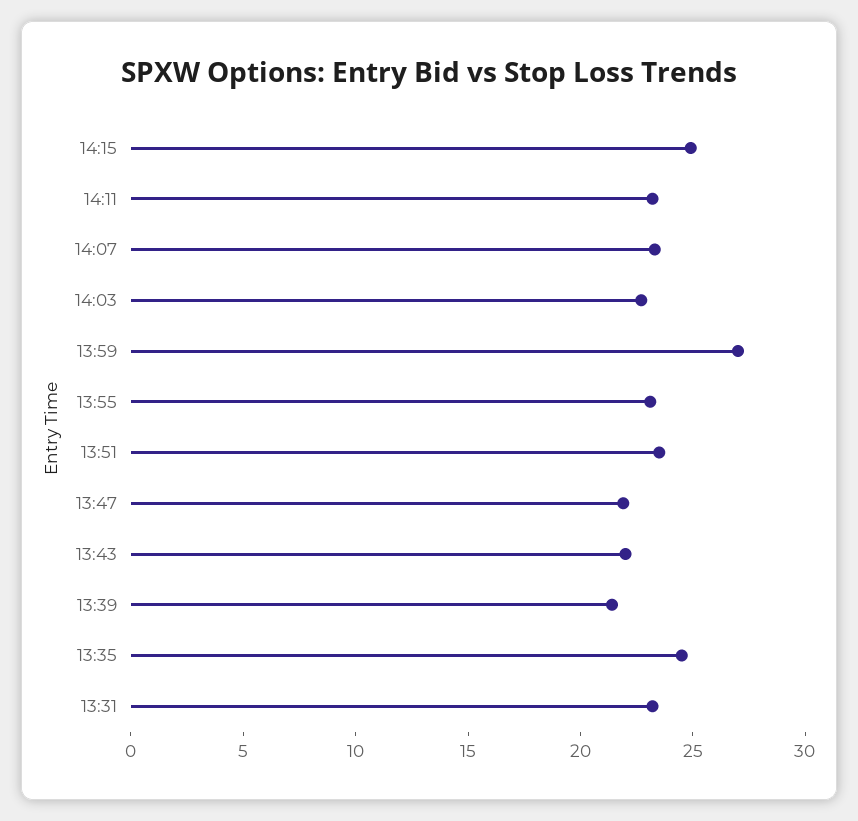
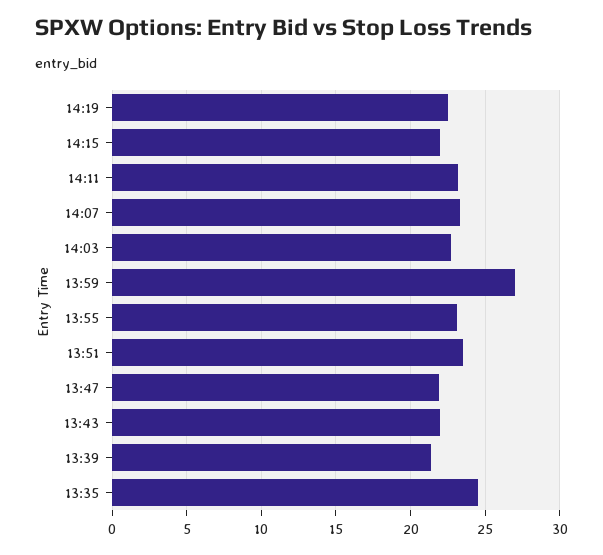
14:15: 25 -> 22
13:31: 23 -> none
14:19: none -> 22.5

